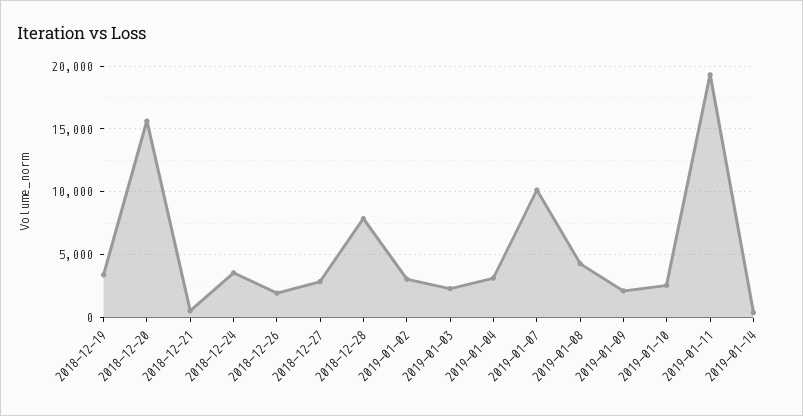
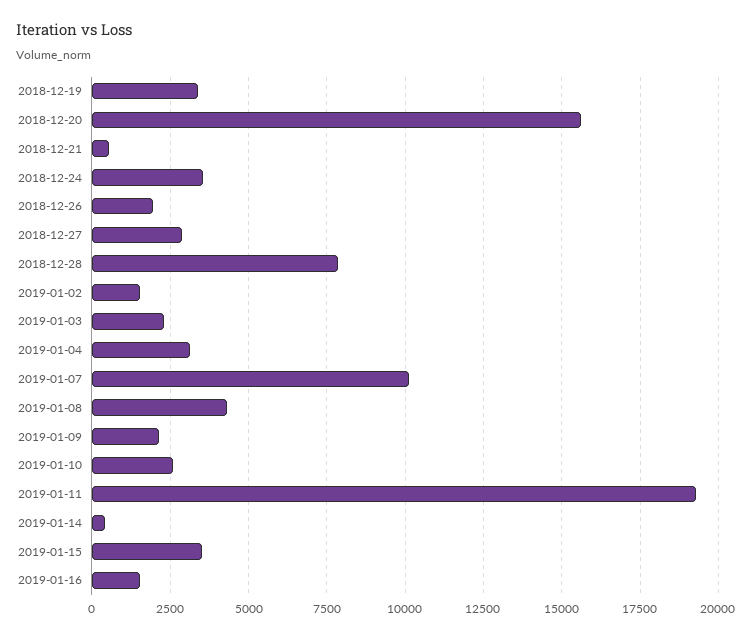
2019-01-02: 3000 -> 1500
2019-01-15: none -> 3500
2019-01-16: none -> 1500

